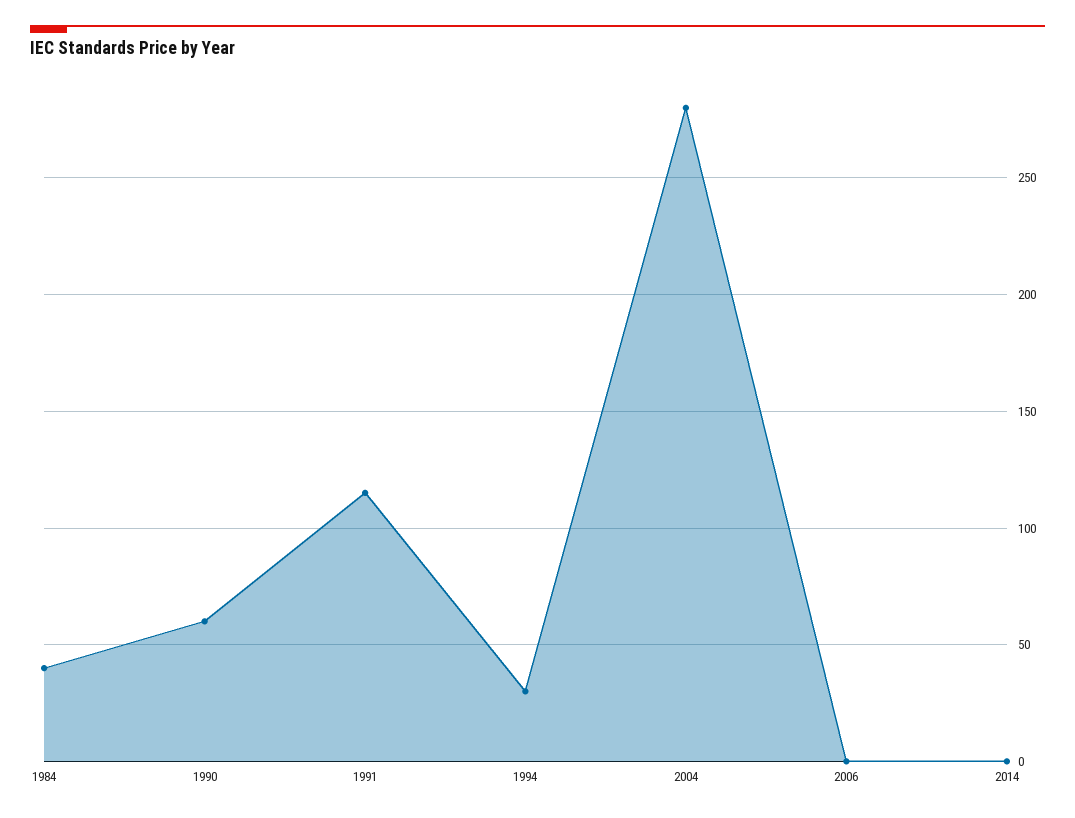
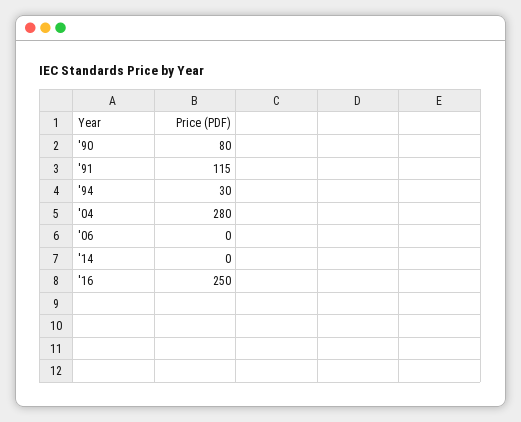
1984: 40 -> none
1990: 60 -> 80
'16: none -> 250

